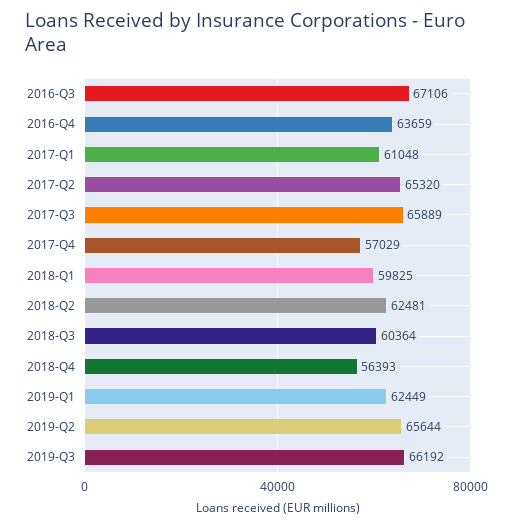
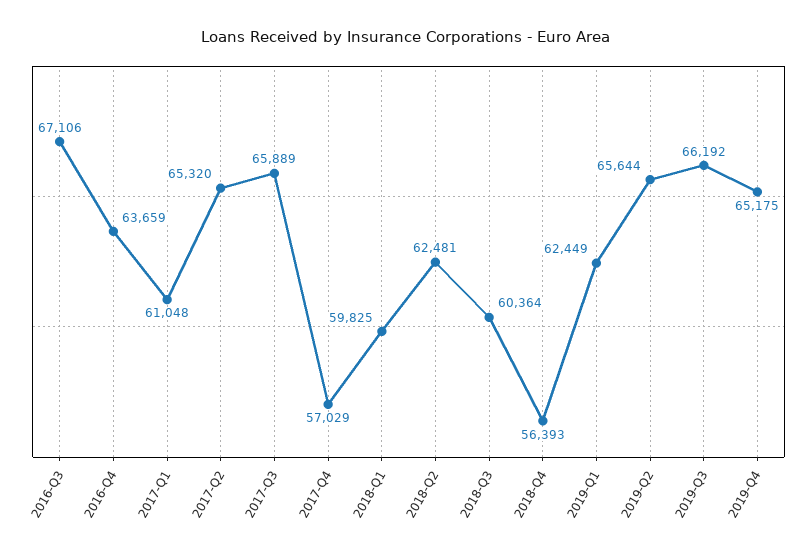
2019-Q4: none -> 65175

